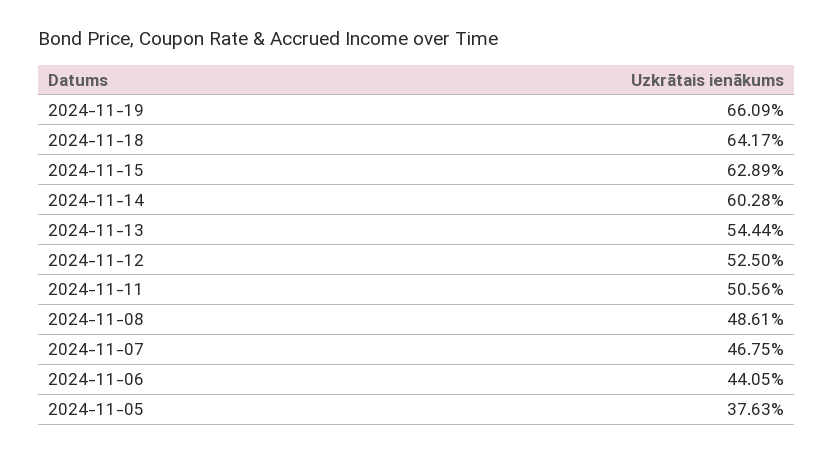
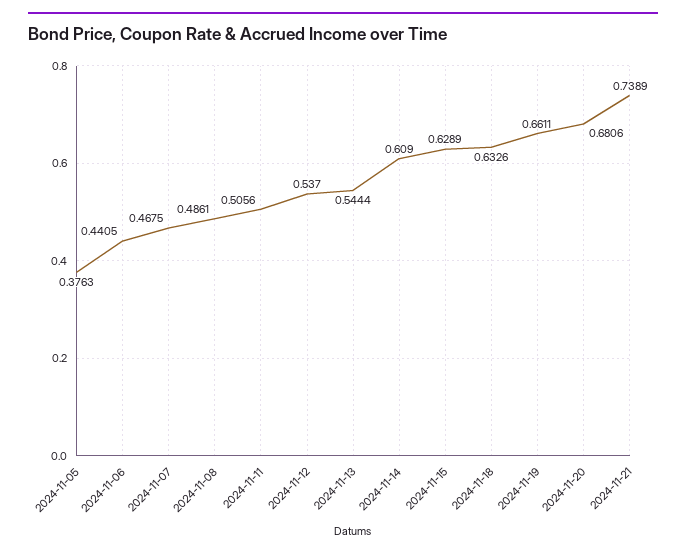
2024-11-19: 0.6609 -> 0.6611
2024-11-18: 0.6417 -> 0.6326
2024-11-14: 0.6028 -> 0.609
2024-11-12: 0.525 -> 0.537
2024-11-20: none -> 0.6806
2024-11-21: none -> 0.7389

